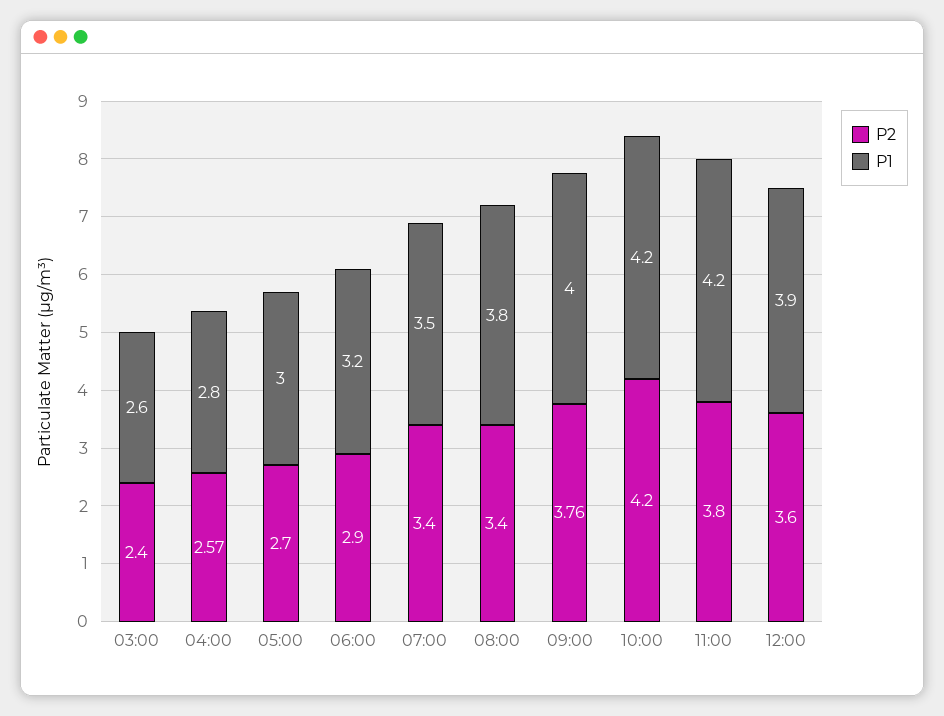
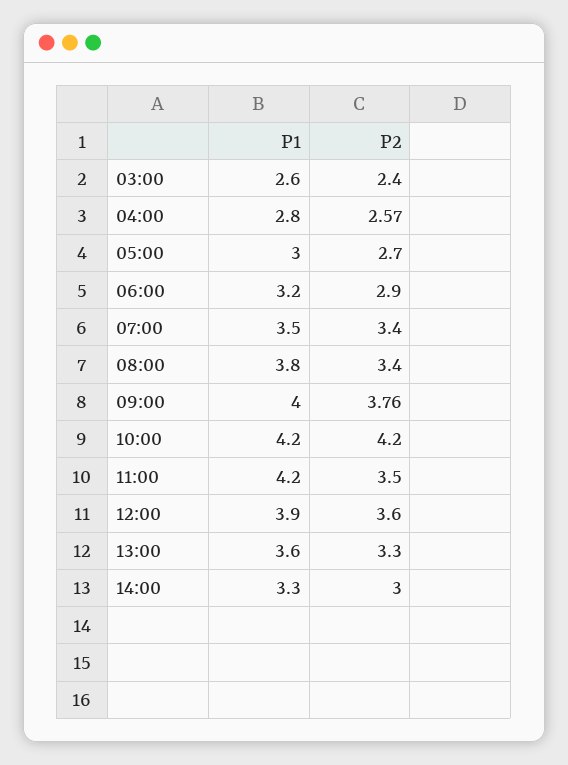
P2, 11:00: 3.8 -> 3.5
P1, 13:00: none -> 3.6
P2, 13:00: none -> 3.3
P1, 14:00: none -> 3.3
P2, 14:00: none -> 3

